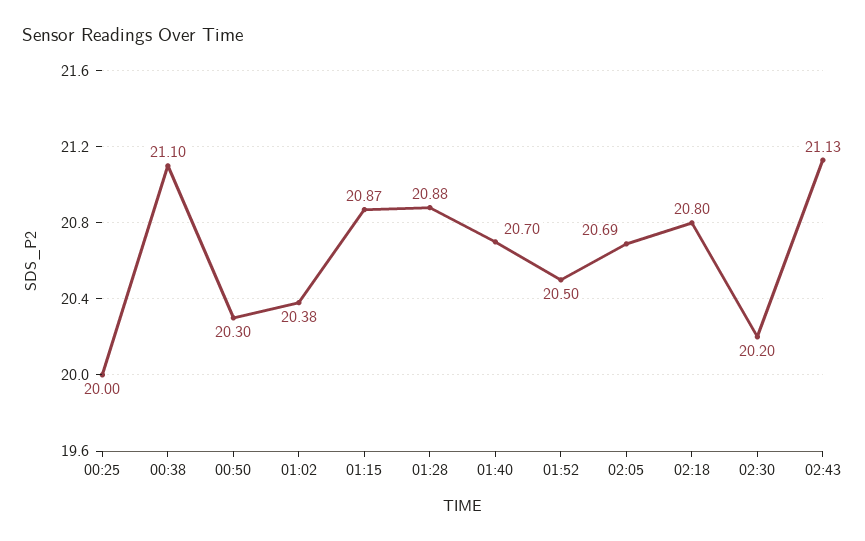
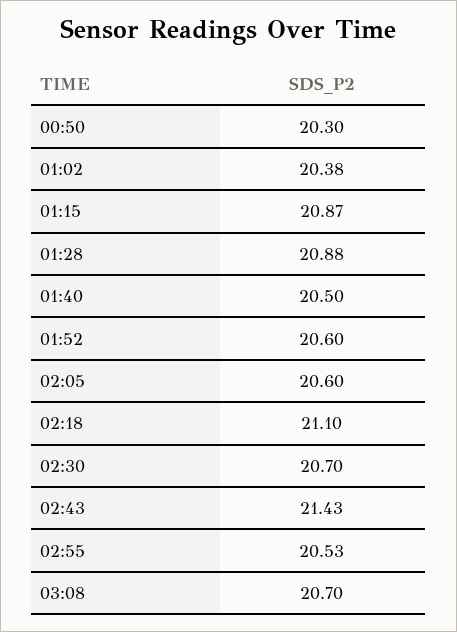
00:25: 20 -> none
00:38: 21.1 -> none
01:40: 20.7 -> 20.5
01:52: 20.5 -> 20.6
02:05: 20.69 -> 20.6
02:18: 20.8 -> 21.1
02:30: 20.2 -> 20.7
02:43: 21.13 -> 21.43
02:55: none -> 20.53
03:08: none -> 20.7

